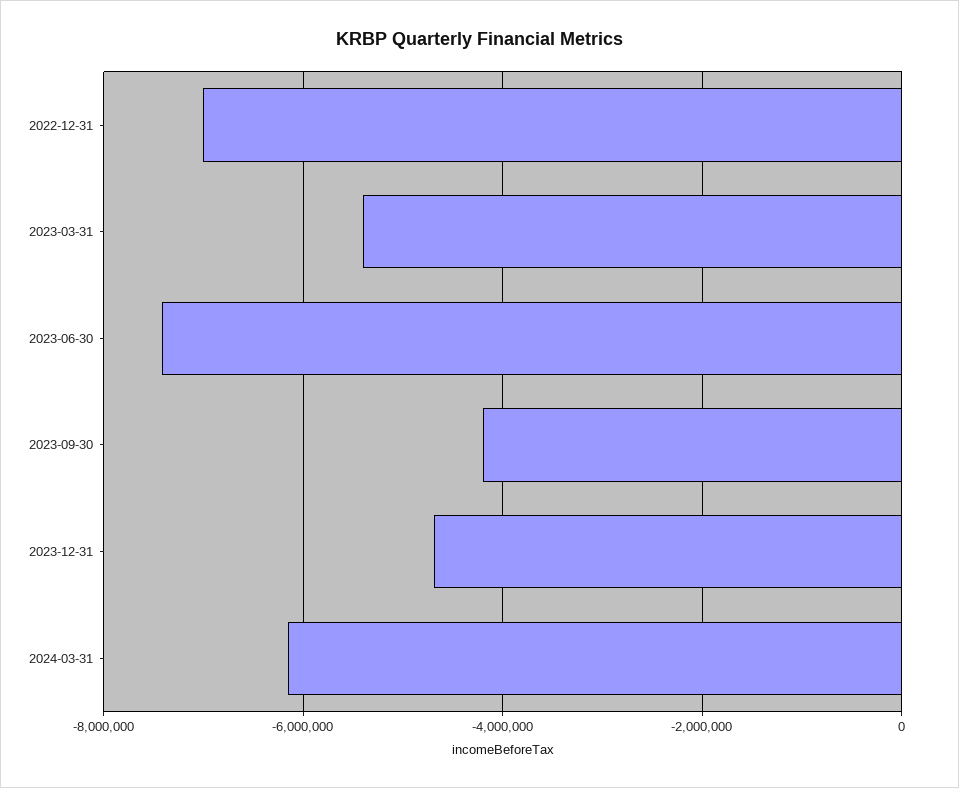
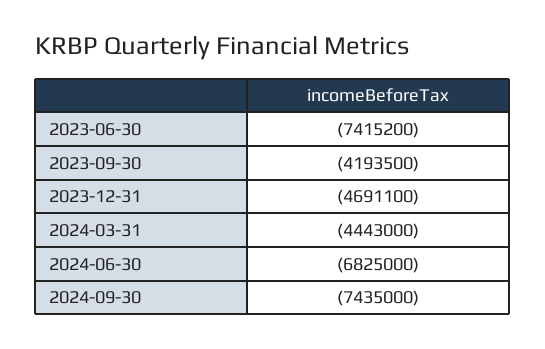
2022-12-31: -7000000 -> none
2023-03-31: -5400000 -> none
2024-03-31: -6200000 -> -4443000
2024-06-30: none -> -6825000
2024-09-30: none -> -7435000

